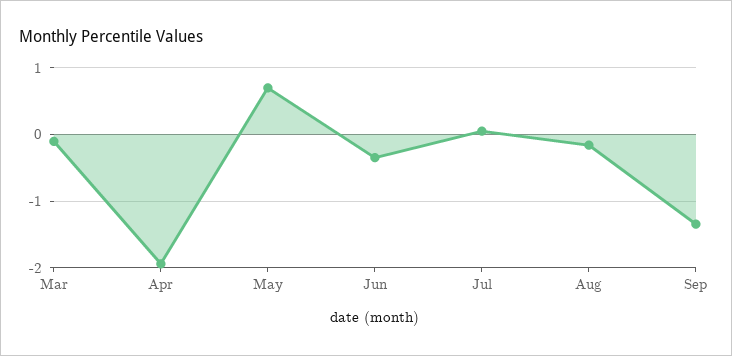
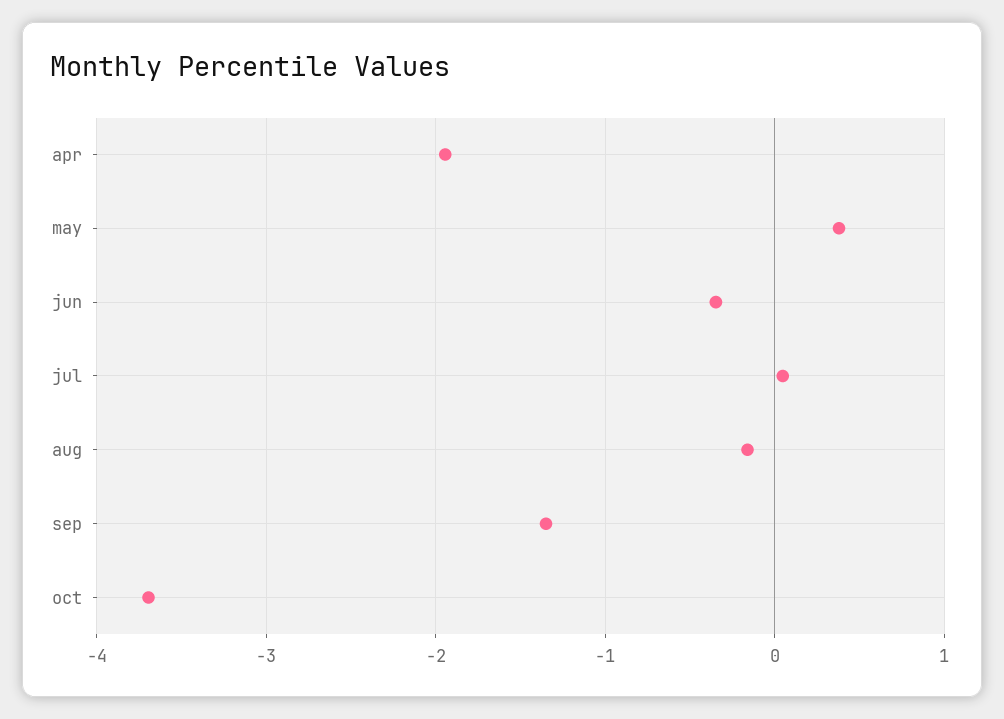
Mar: -0.1 -> none
May: 0.7 -> 0.4
oct: none -> -3.7

